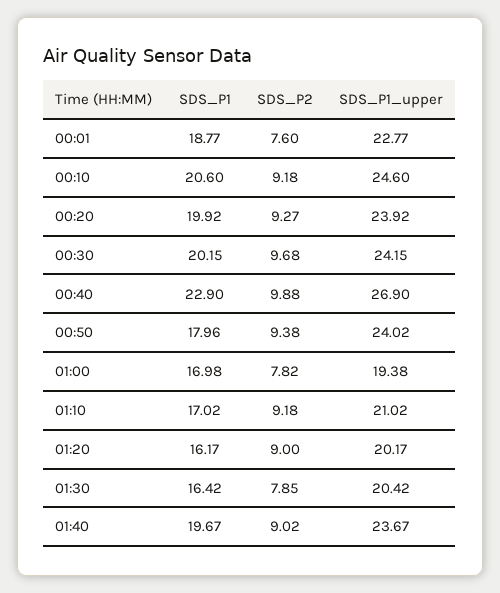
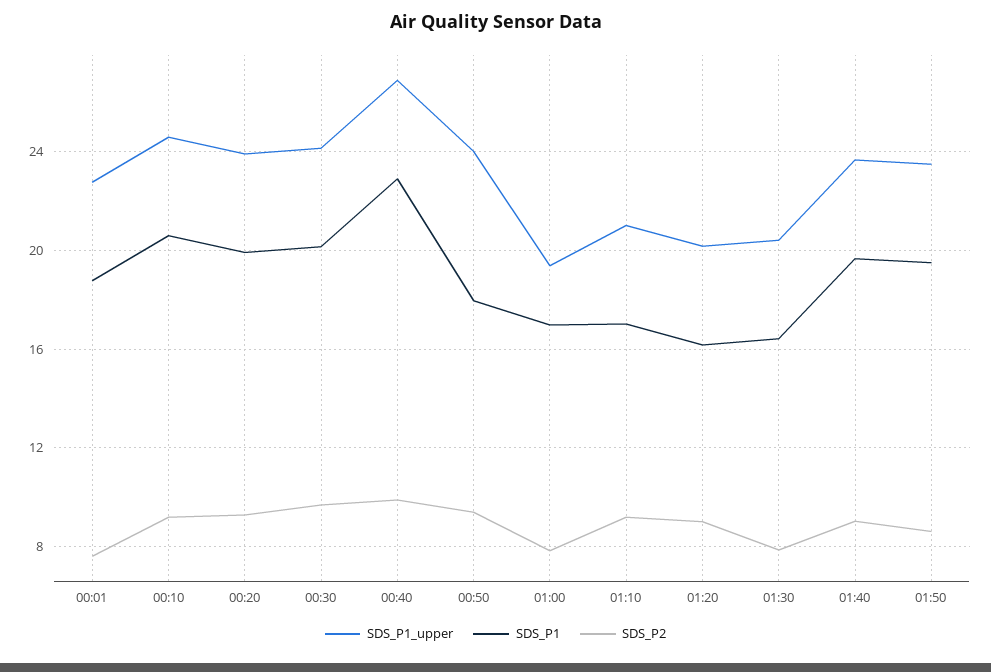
SDS_P1_upper, 01:50: none -> 23.5
SDS_P1, 01:50: none -> 19.5
SDS_P2, 01:50: none -> 8.5

